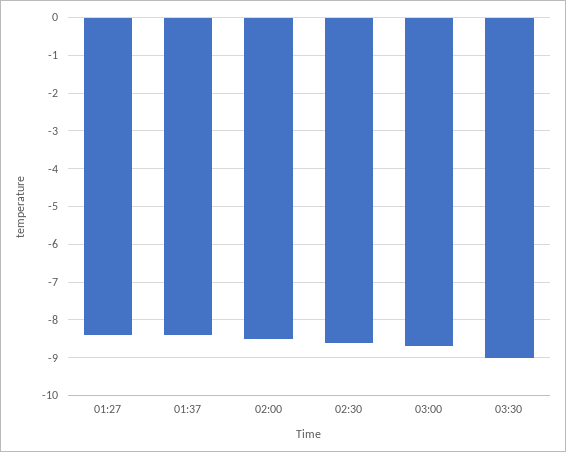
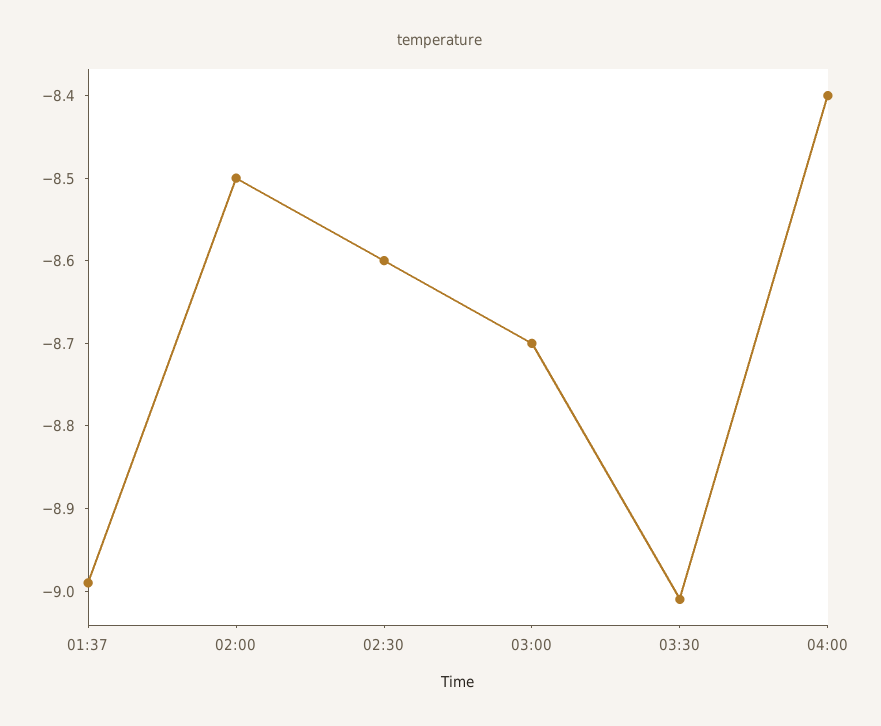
01:27: -8.4 -> none
01:37: -8.4 -> -8.99
04:00: none -> -8.4

